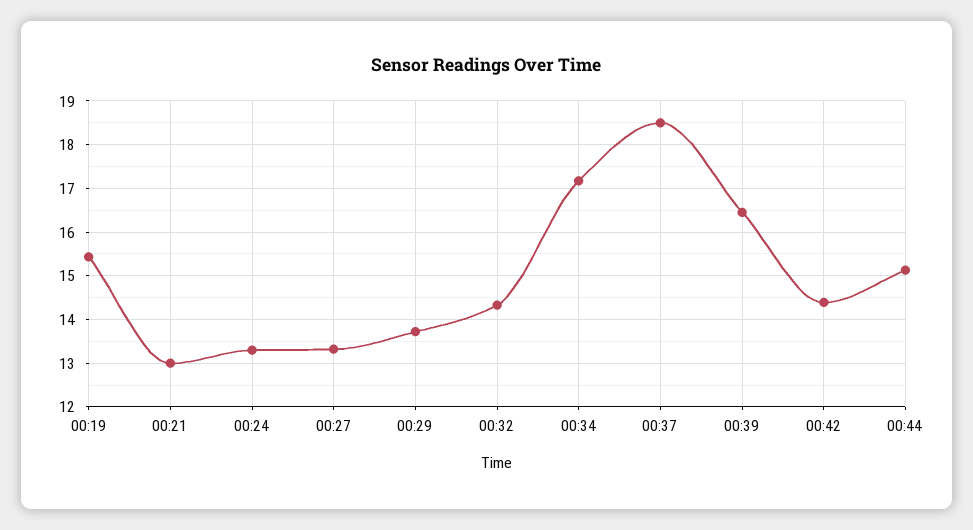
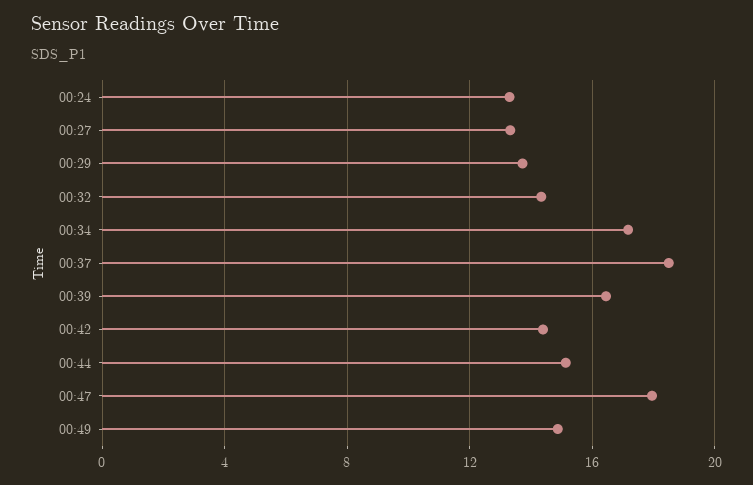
00:19: 15.4 -> none
00:21: 13 -> none
00:47: none -> 18
00:49: none -> 15

